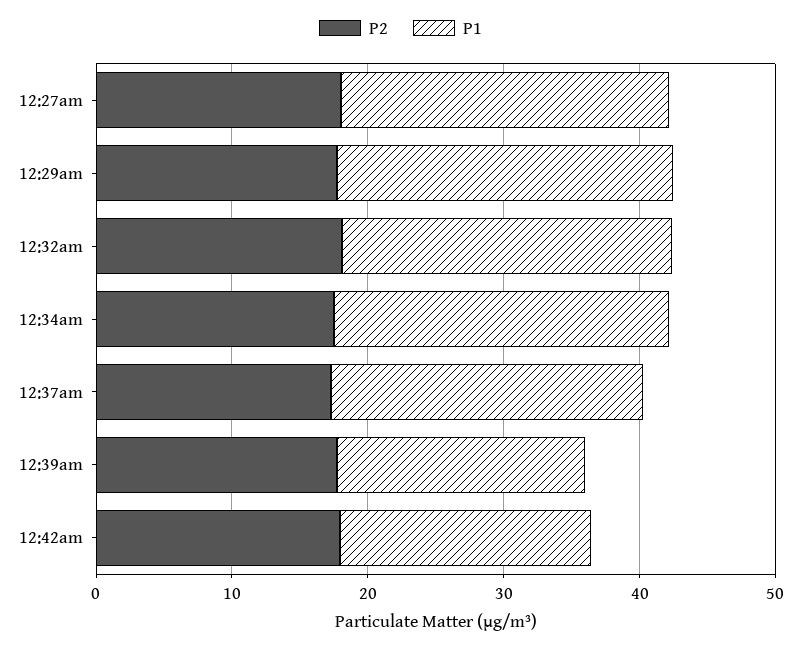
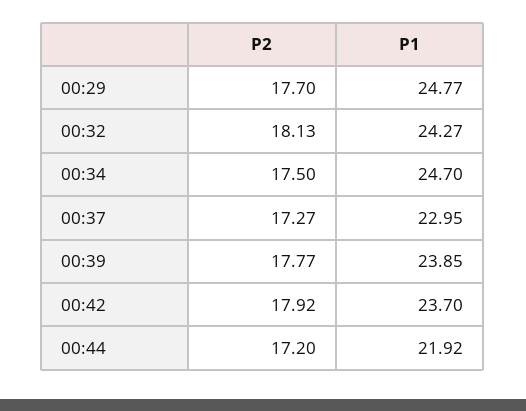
P2, 12:27am: 18 -> none
P1, 12:27am: 24 -> none
P1, 12:39am: 18 -> 23.85
P1, 12:42am: 18 -> 23.7
P2, 00:44: none -> 17.2
P1, 00:44: none -> 21.92

